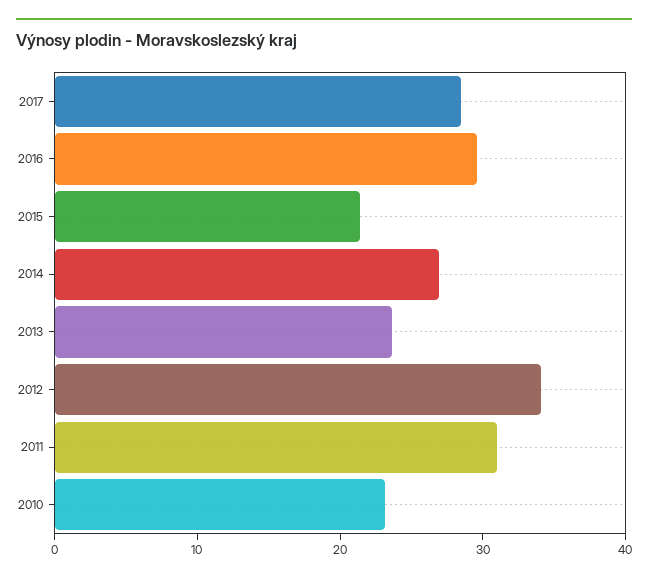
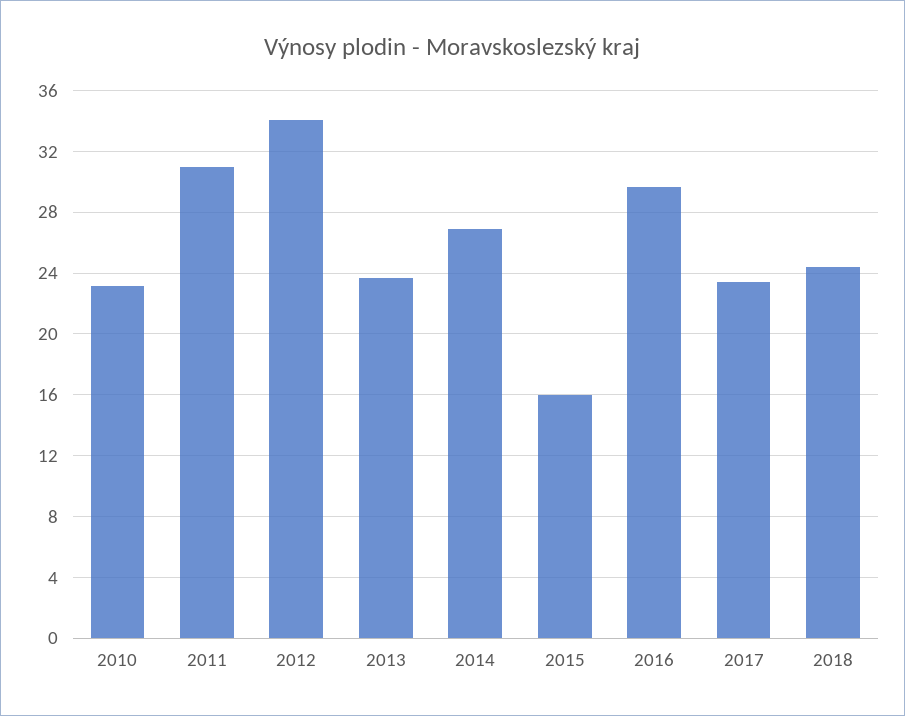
2017: 28 -> 23.5
2015: 22 -> 16
2018: none -> 24.5

